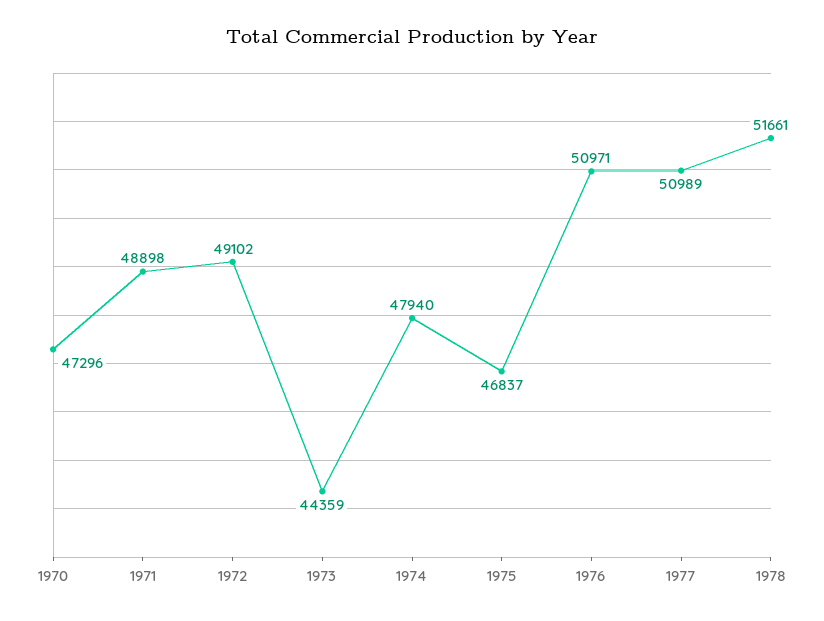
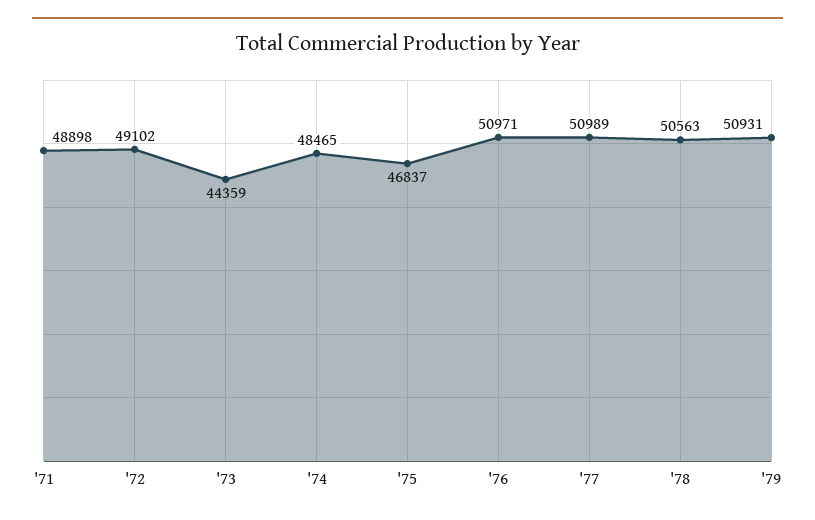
1970: 47296 -> none
1974: 47940 -> 48465
1978: 51661 -> 50563
'79: none -> 50931

